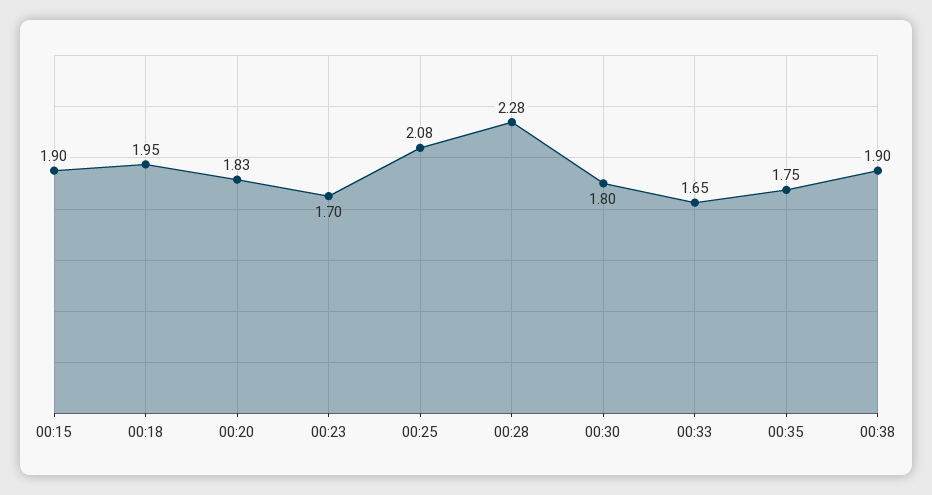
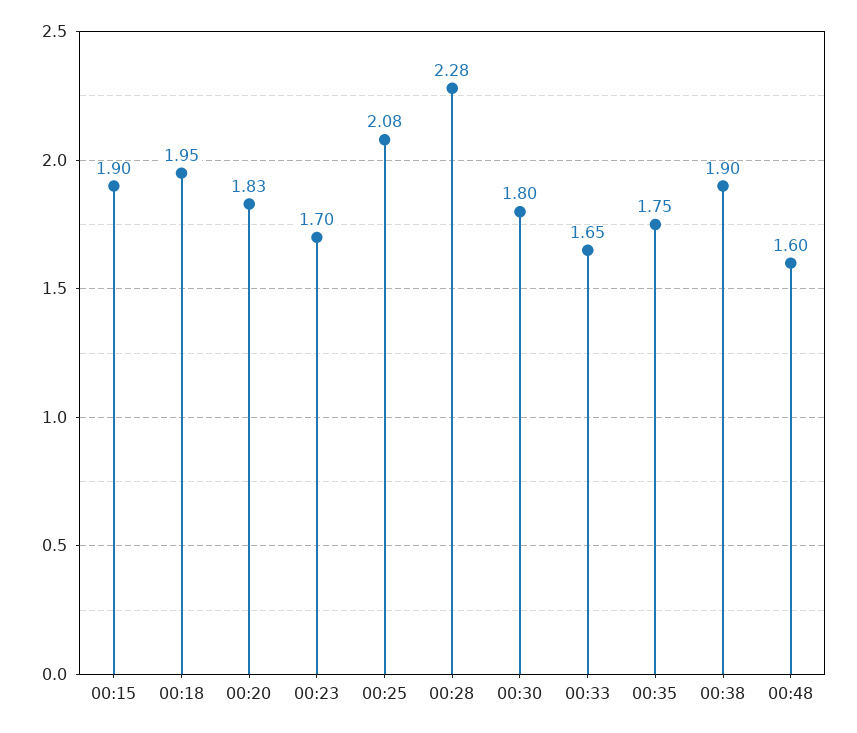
00:48: none -> 1.6

